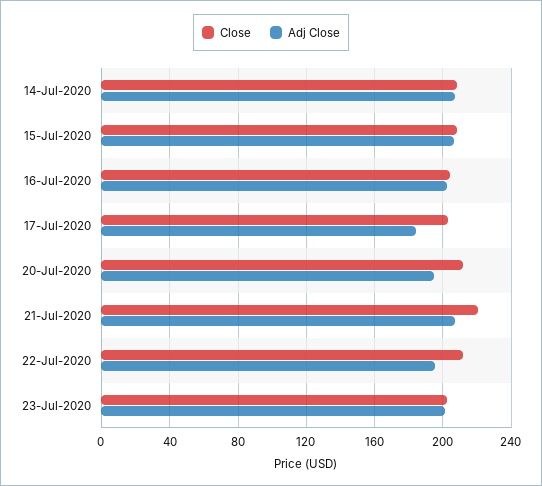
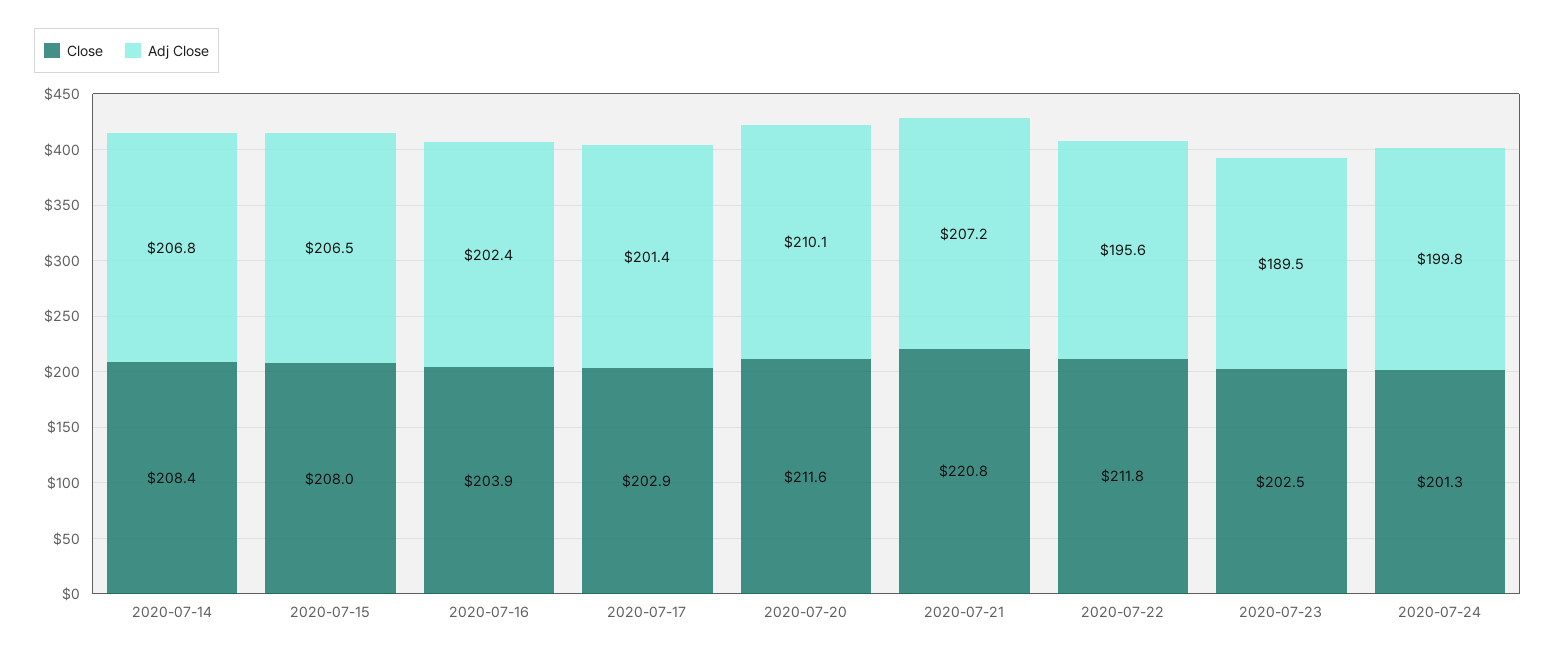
Adj Close, 17-Jul-2020: 185 -> 201.4
Adj Close, 20-Jul-2020: 195 -> 210.1
Adj Close, 23-Jul-2020: 200 -> 189.5
Close, 2020-07-24: none -> 201.3
Adj Close, 2020-07-24: none -> 199.8

